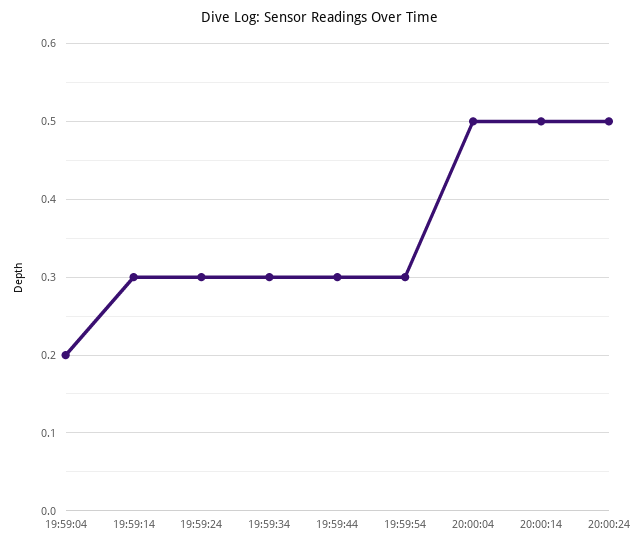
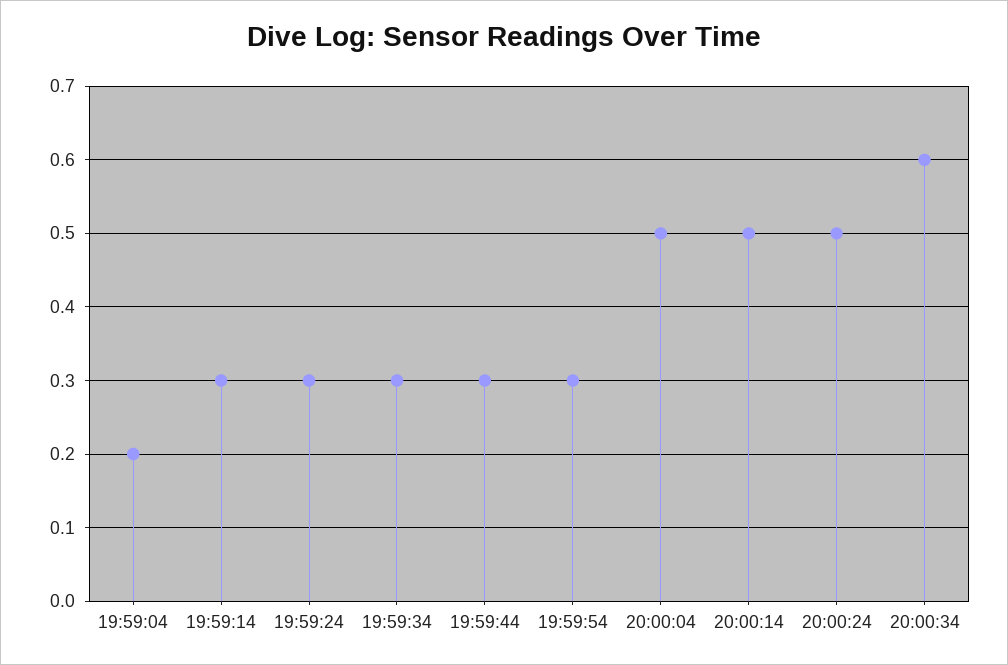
20:00:34: none -> 0.6

